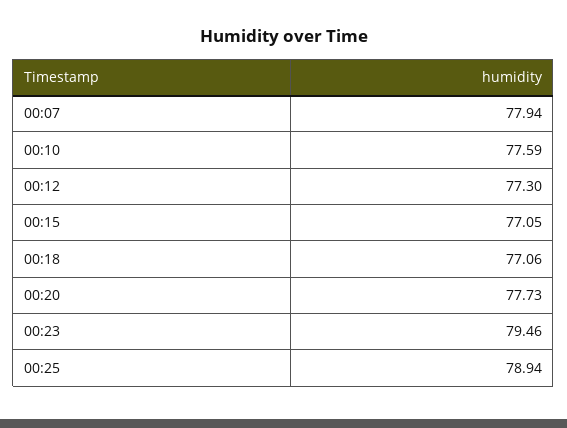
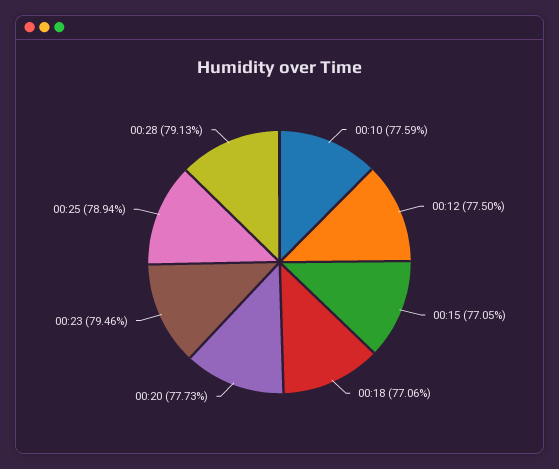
00:07: 77.94 -> none
00:12: 77.3 -> 77.5
00:28: none -> 79.13

